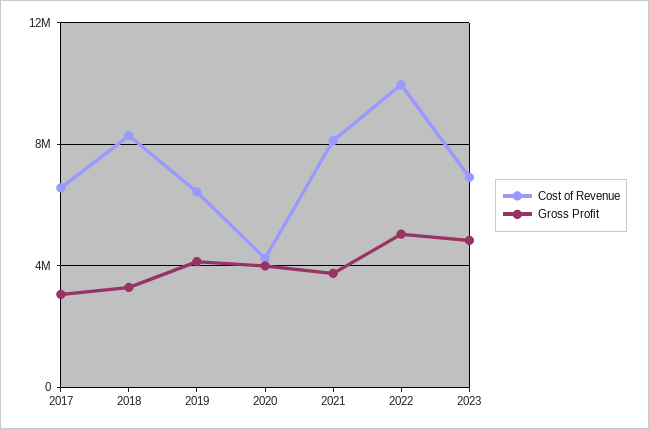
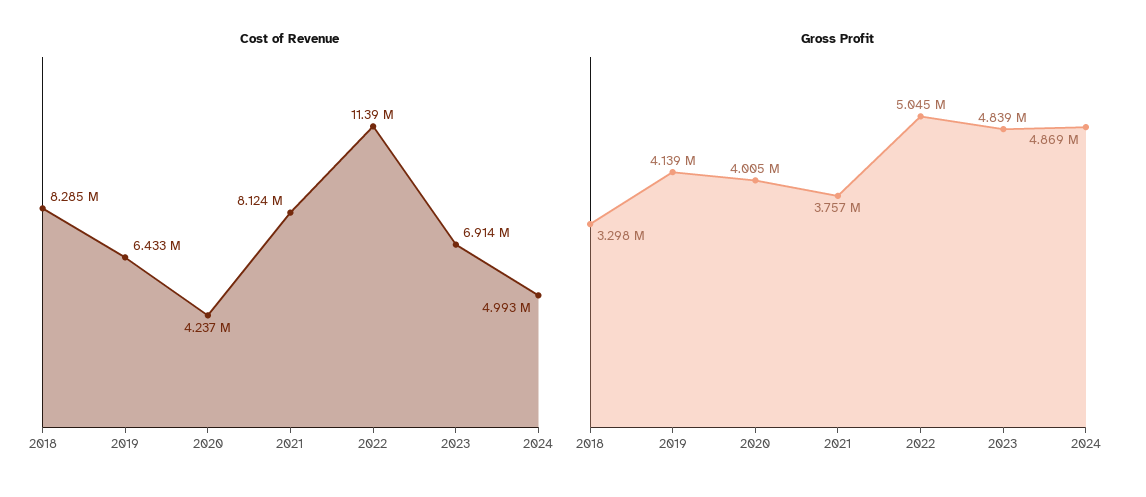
Cost of Revenue, 2017: 6500000 -> none
Gross Profit, 2017: 3000000 -> none
Cost of Revenue, 2022: 10000000 -> 11390000
Cost of Revenue, 2024: none -> 4993000
Gross Profit, 2024: none -> 4869000

